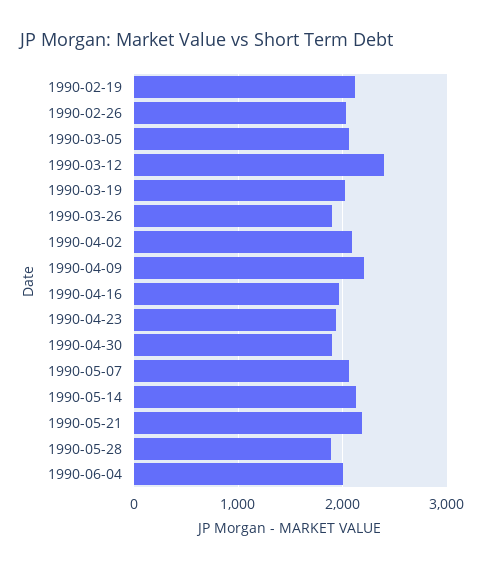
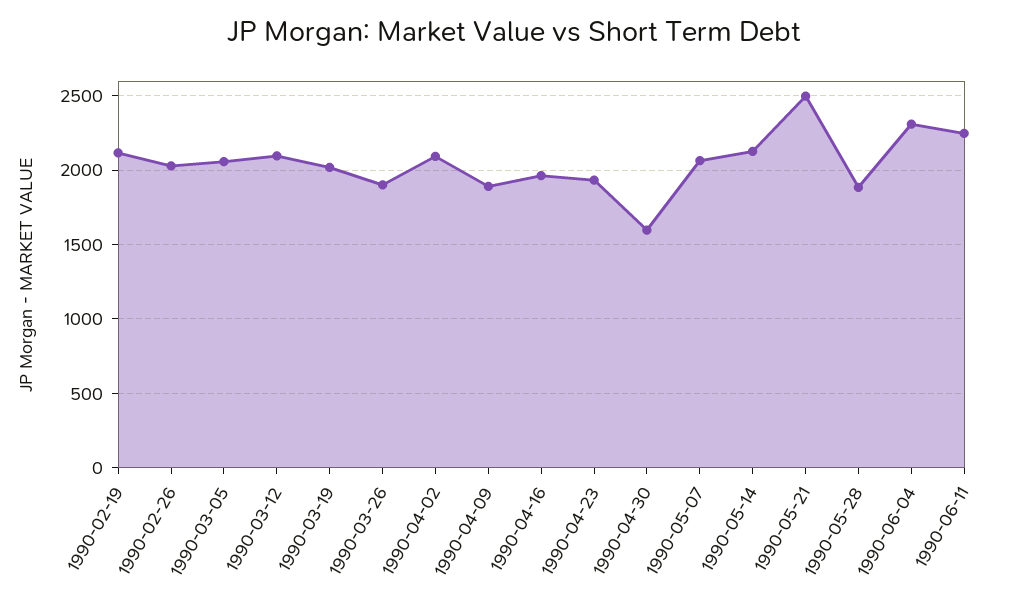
1990-03-12: 2400 -> 2100
1990-04-09: 2200 -> 1900
1990-04-30: 1900 -> 1600
1990-05-21: 2200 -> 2500
1990-06-04: 2000 -> 2300
1990-06-11: none -> 2250

